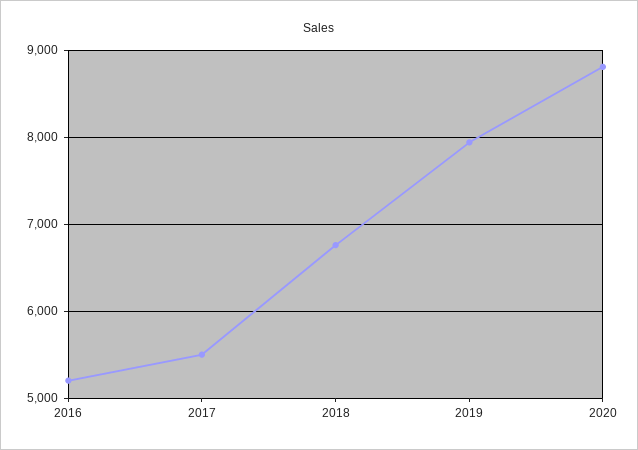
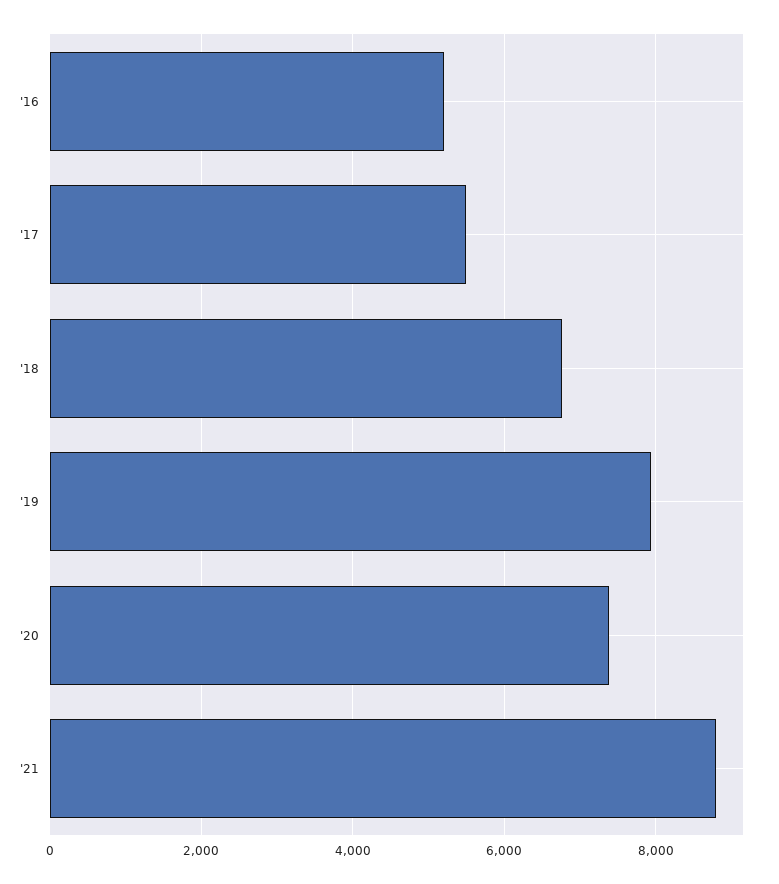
2020: 8800 -> 7400
'21: none -> 8800

